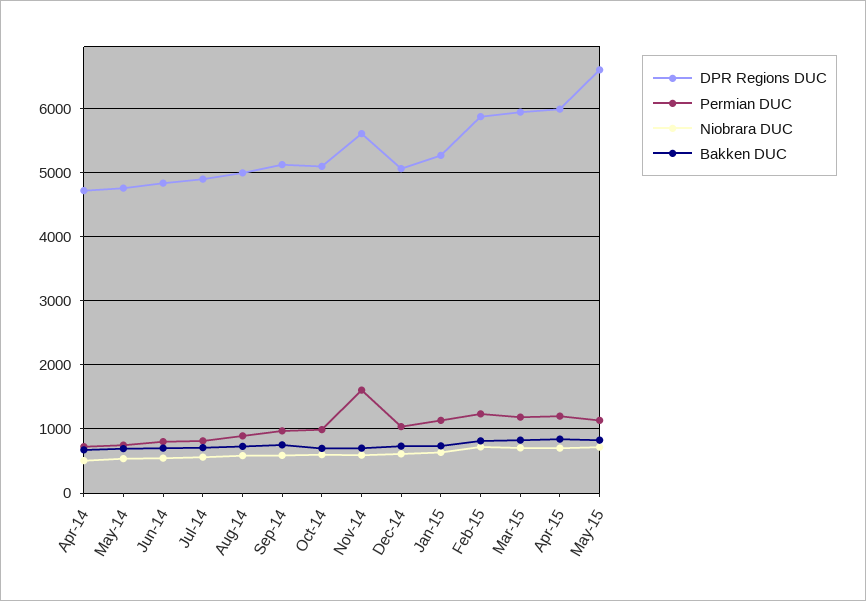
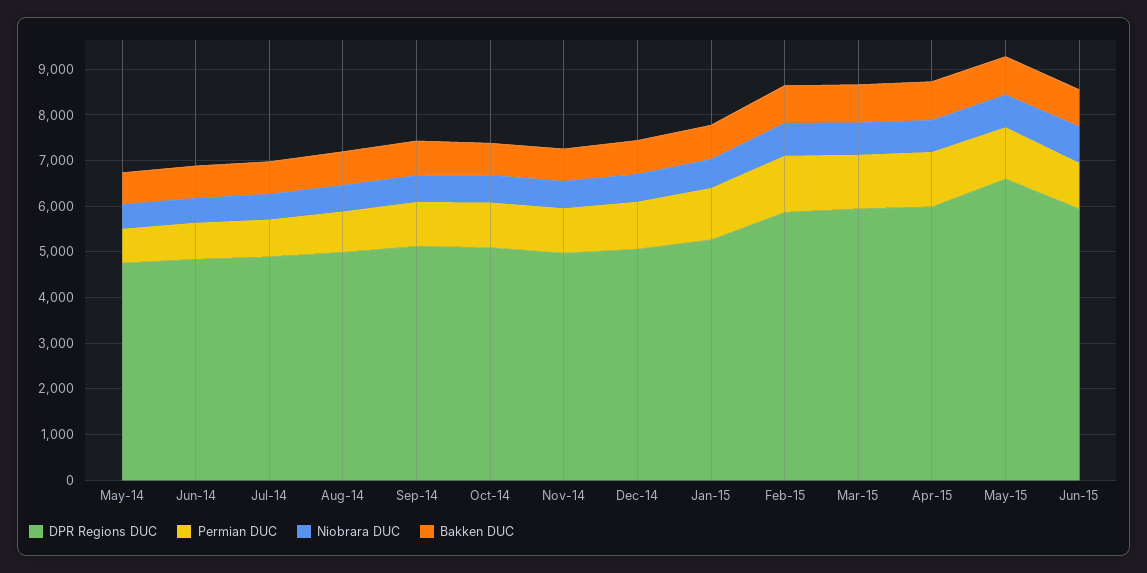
DPR Regions DUC, Apr-14: 4700 -> none
Permian DUC, Apr-14: 700 -> none
Niobrara DUC, Apr-14: 500 -> none
Bakken DUC, Apr-14: 700 -> none
DPR Regions DUC, Nov-14: 5600 -> 5000
Permian DUC, Nov-14: 1600 -> 1000
DPR Regions DUC, Jun-15: none -> 6000
Permian DUC, Jun-15: none -> 1000
Niobrara DUC, Jun-15: none -> 800
Bakken DUC, Jun-15: none -> 800

